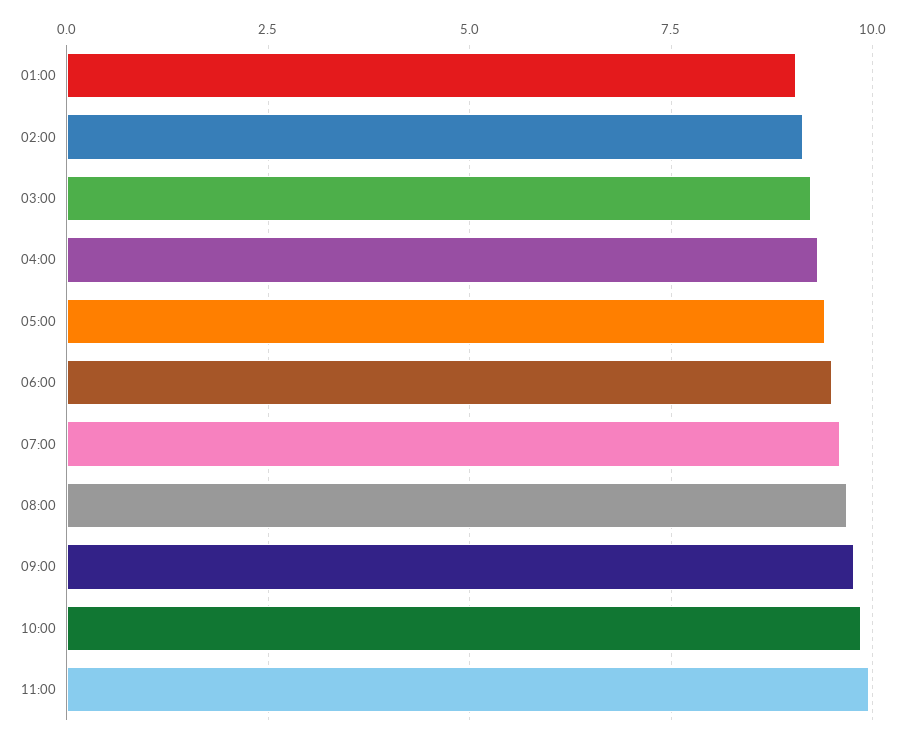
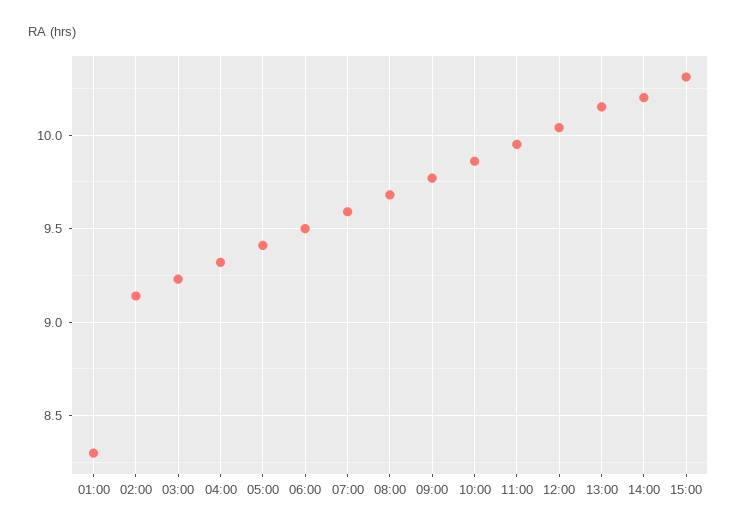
01:00: 9 -> 8.3
12:00: none -> 10.05
13:00: none -> 10.15
14:00: none -> 10.2
15:00: none -> 10.3

